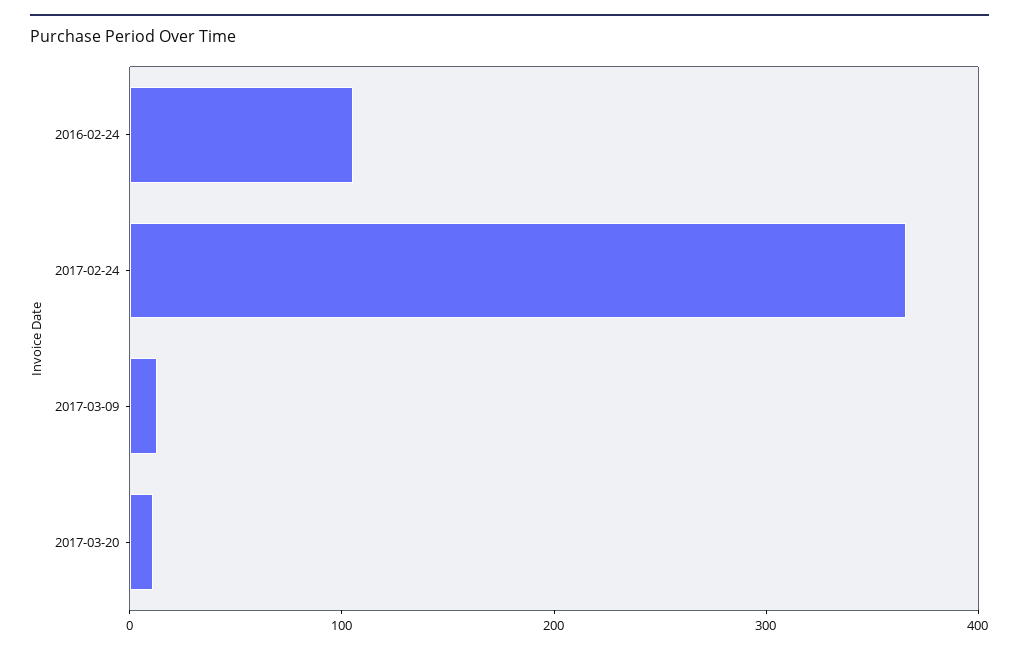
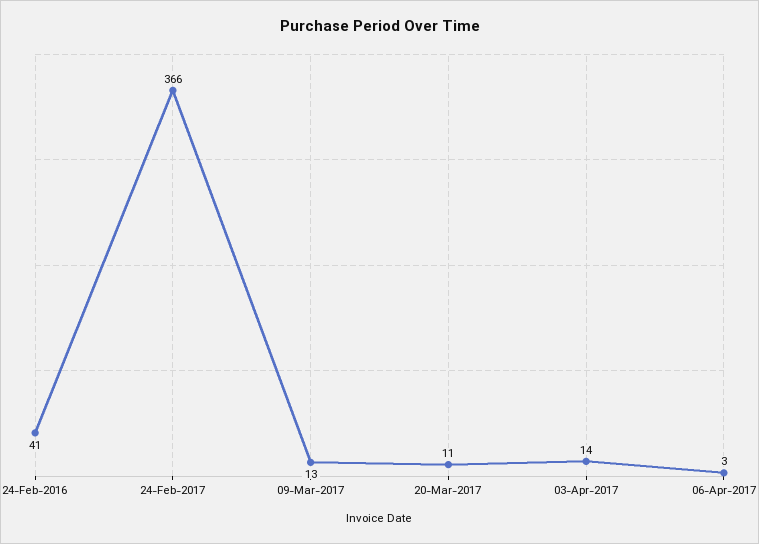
2016-02-24: 100 -> 41
03-Apr-2017: none -> 14
06-Apr-2017: none -> 3

